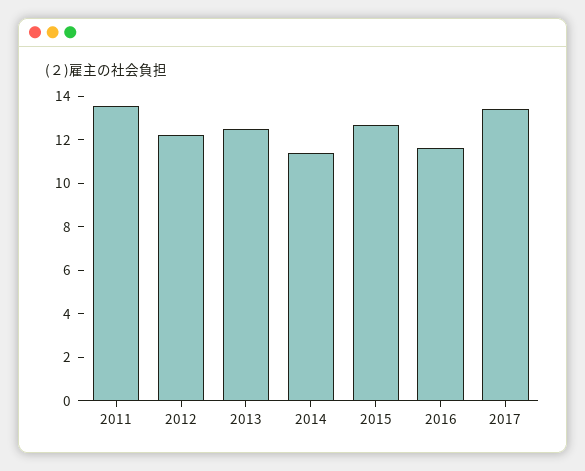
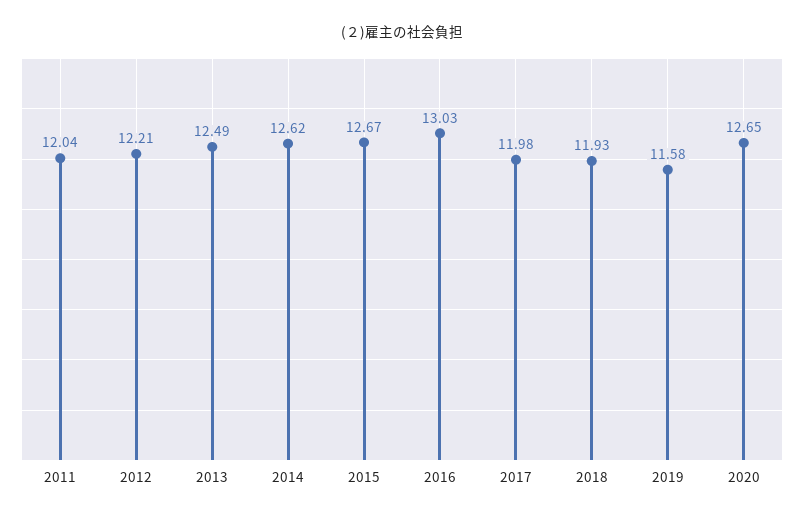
2011: 13.5 -> 12.04
2014: 11.5 -> 12.62
2016: 11.5 -> 13.03
2017: 13.5 -> 11.98
2018: none -> 11.93
2019: none -> 11.58
2020: none -> 12.65

